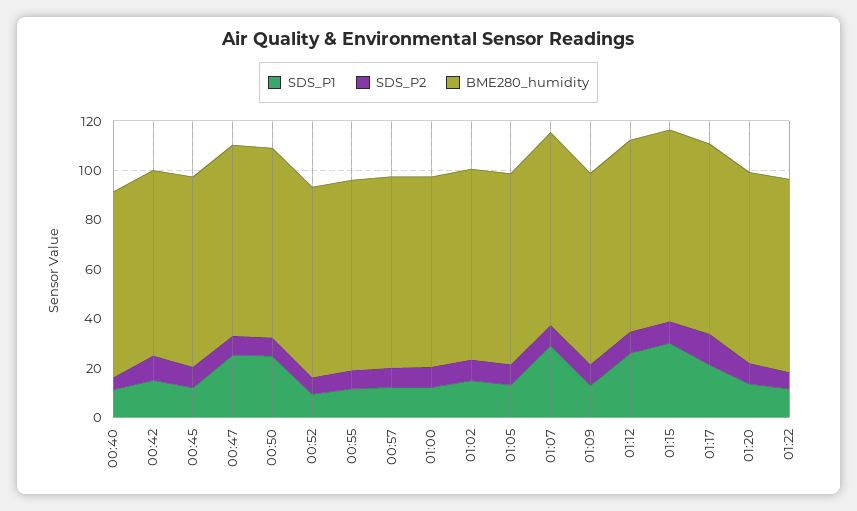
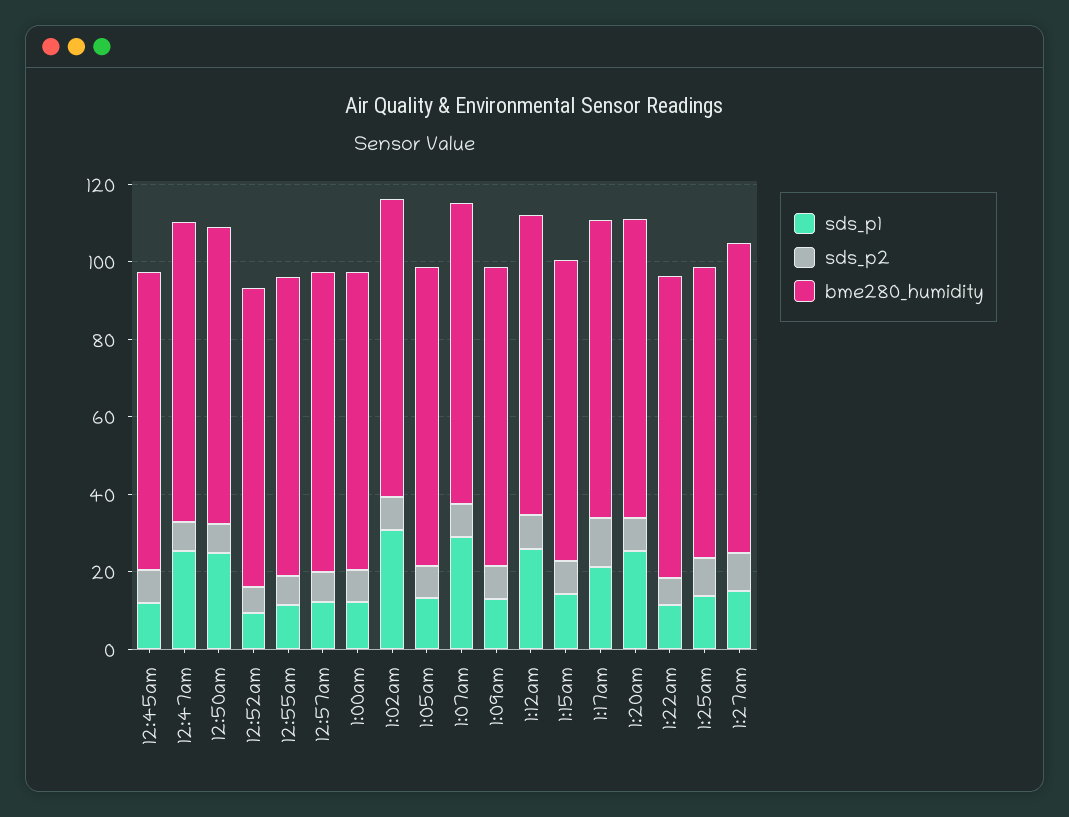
SDS_P1, 00:40: 10 -> none
SDS_P2, 00:40: 5 -> none
BME280_humidity, 00:40: 75 -> none
SDS_P1, 00:42: 15 -> none
SDS_P2, 00:42: 10 -> none
BME280_humidity, 00:42: 75 -> none
SDS_P1, 01:02: 15 -> 30
SDS_P1, 01:15: 30 -> 15
SDS_P1, 01:20: 15 -> 25
SDS_P1, 1:25am: none -> 15
SDS_P2, 1:25am: none -> 10
BME280_humidity, 1:25am: none -> 75
SDS_P1, 1:27am: none -> 15
SDS_P2, 1:27am: none -> 10
BME280_humidity, 1:27am: none -> 80

